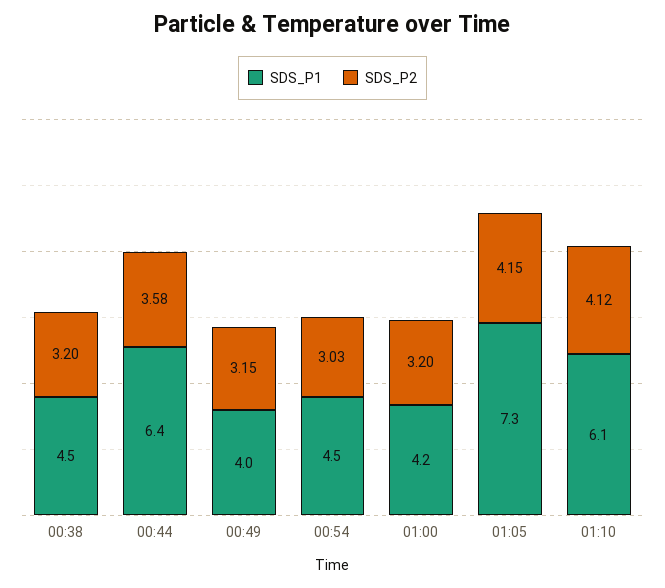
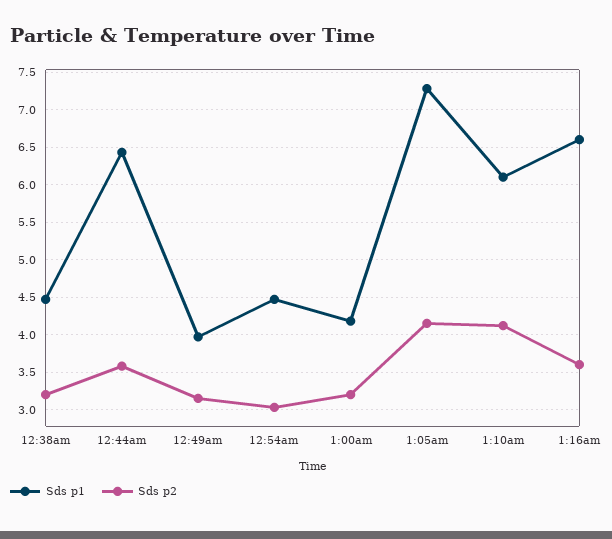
SDS_P1, 1:16am: none -> 6.6
SDS_P2, 1:16am: none -> 3.6

